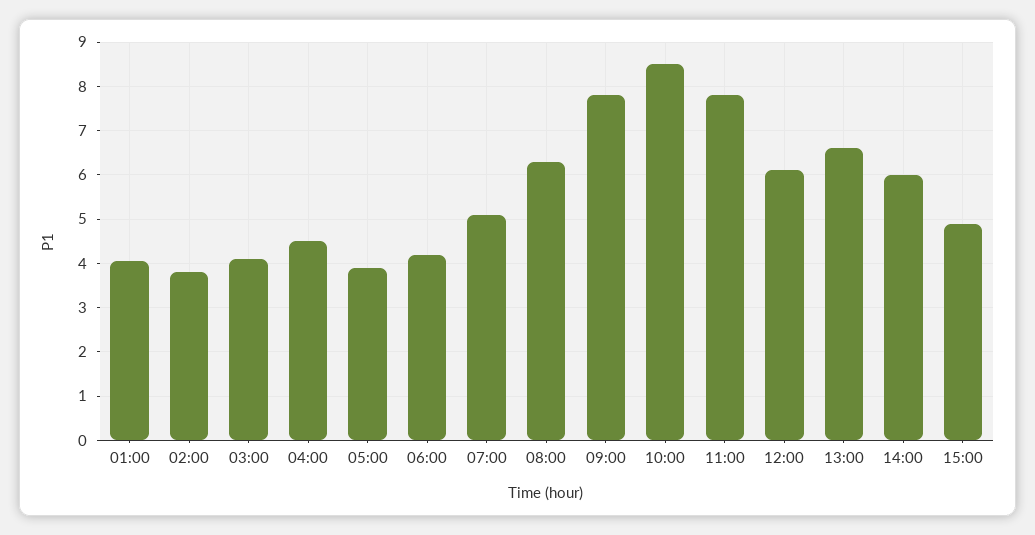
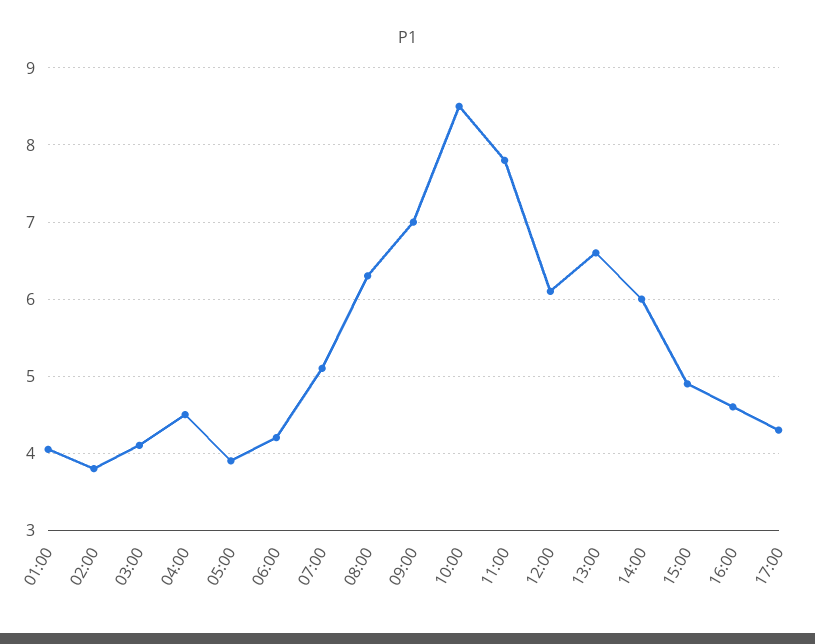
09:00: 7.8 -> 7
16:00: none -> 4.6
17:00: none -> 4.3

